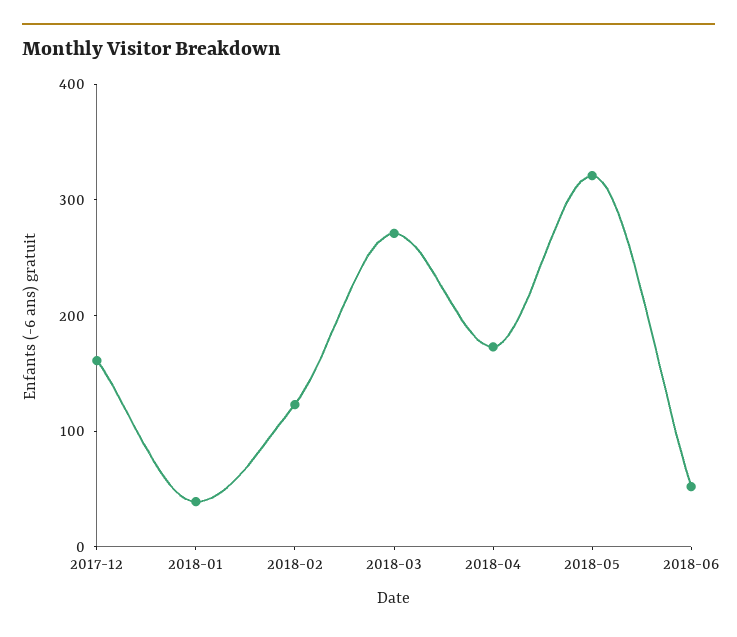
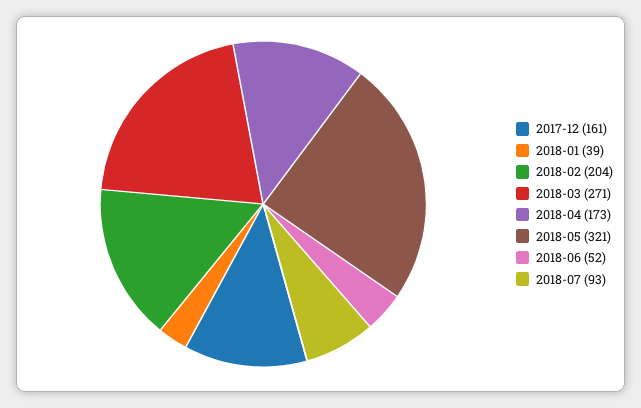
2018-02: 120 -> 204
2018-07: none -> 93

